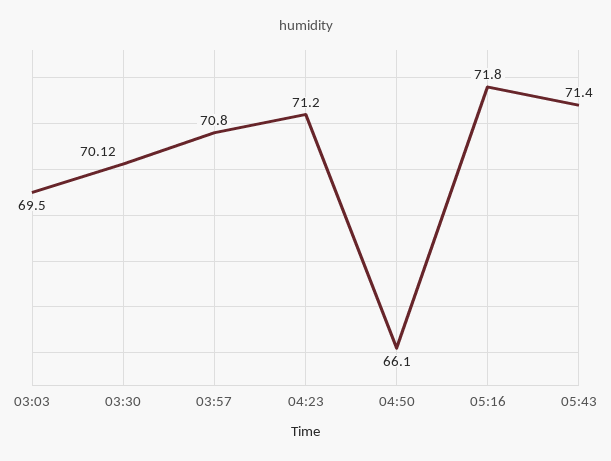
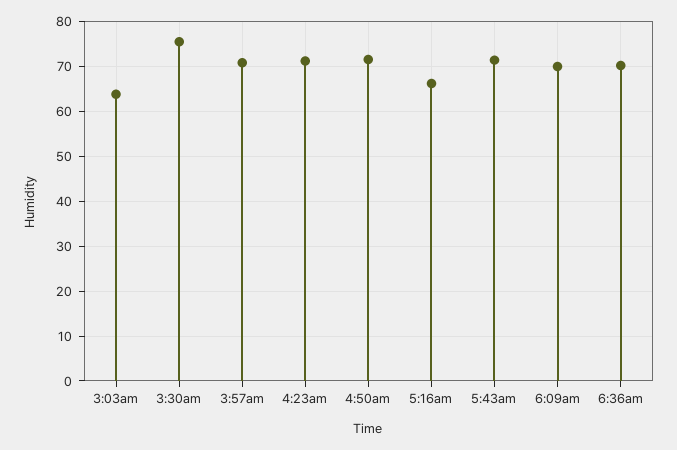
03:03: 69.5 -> 64
03:30: 70.12 -> 76
04:50: 66.1 -> 72
05:16: 71.8 -> 66
6:09am: none -> 70
6:36am: none -> 70

